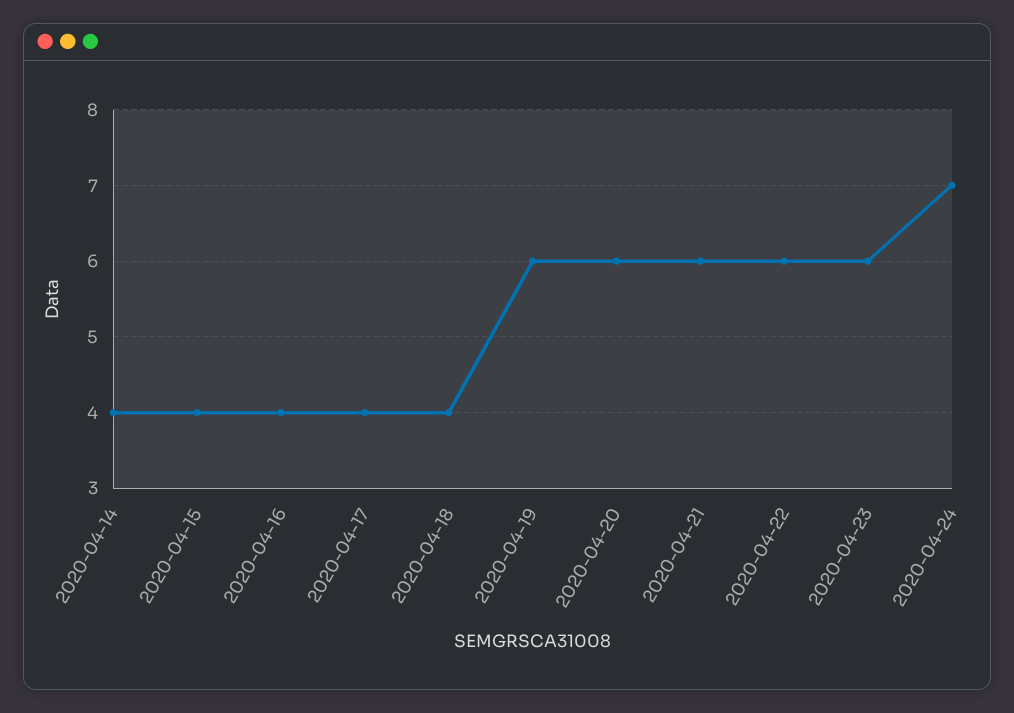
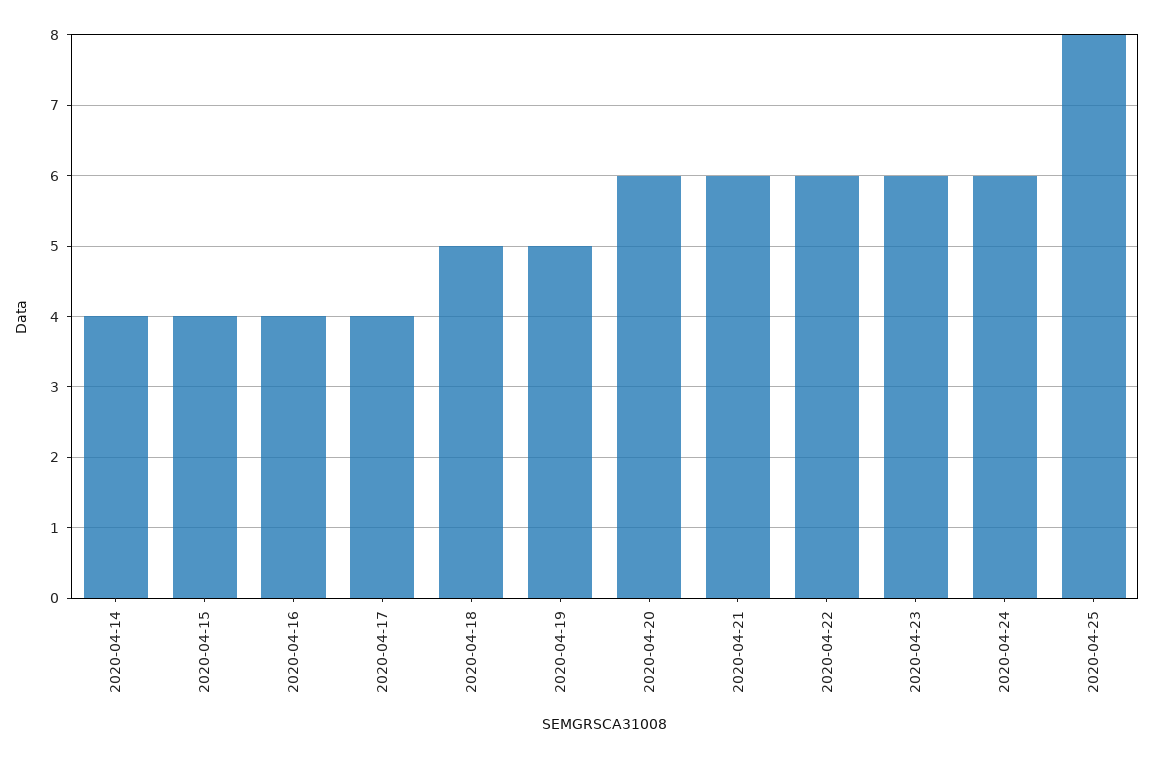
2020-04-18: 4 -> 5
2020-04-19: 6 -> 5
2020-04-24: 7 -> 6
2020-04-25: none -> 8

